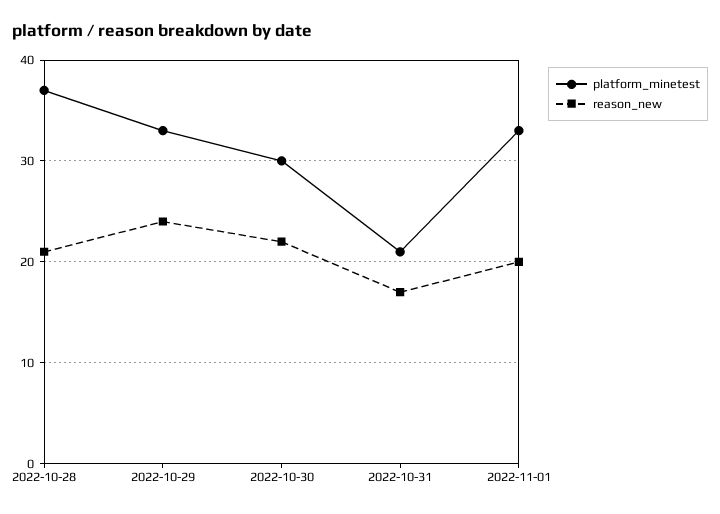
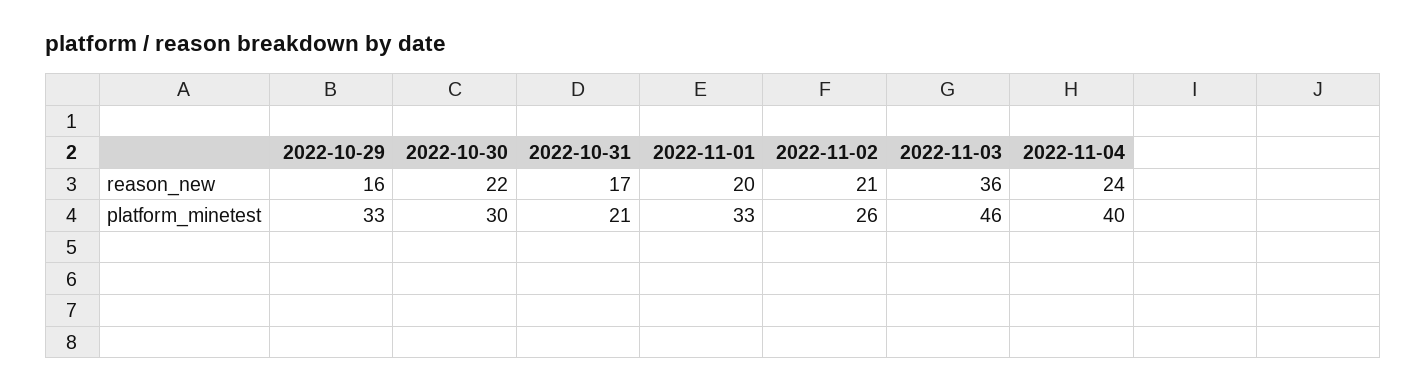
platform_minetest, 2022-10-28: 37 -> none
reason_new, 2022-10-28: 21 -> none
reason_new, 2022-10-29: 24 -> 16
reason_new, 2022-11-02: none -> 21
reason_new, 2022-11-03: none -> 36
reason_new, 2022-11-04: none -> 24
platform_minetest, 2022-11-02: none -> 26
platform_minetest, 2022-11-03: none -> 46
platform_minetest, 2022-11-04: none -> 40

